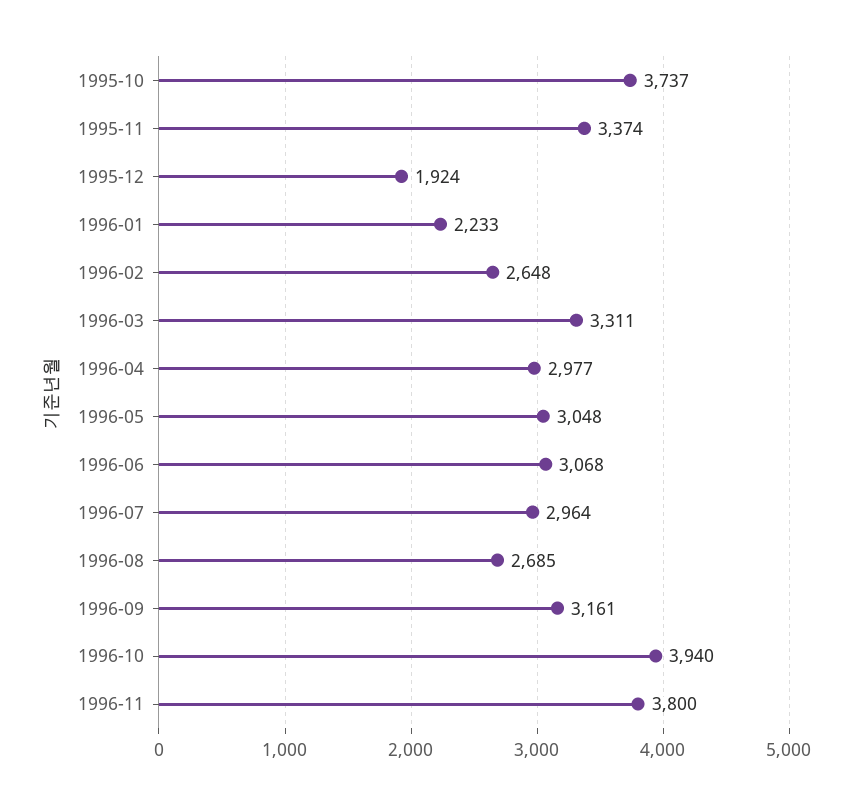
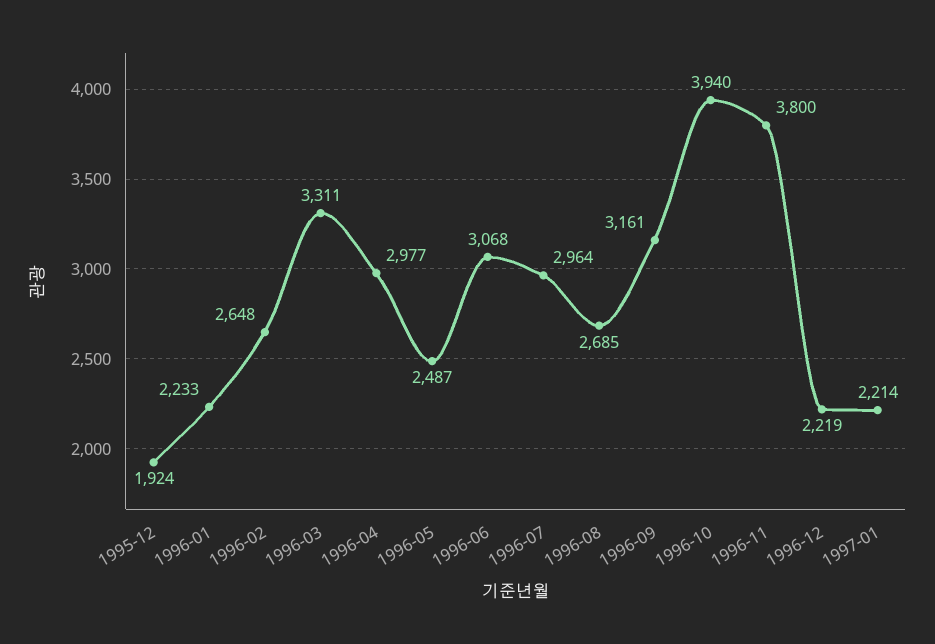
1995-10: 3737 -> none
1995-11: 3374 -> none
1996-05: 3048 -> 2487
1996-12: none -> 2219
1997-01: none -> 2214

